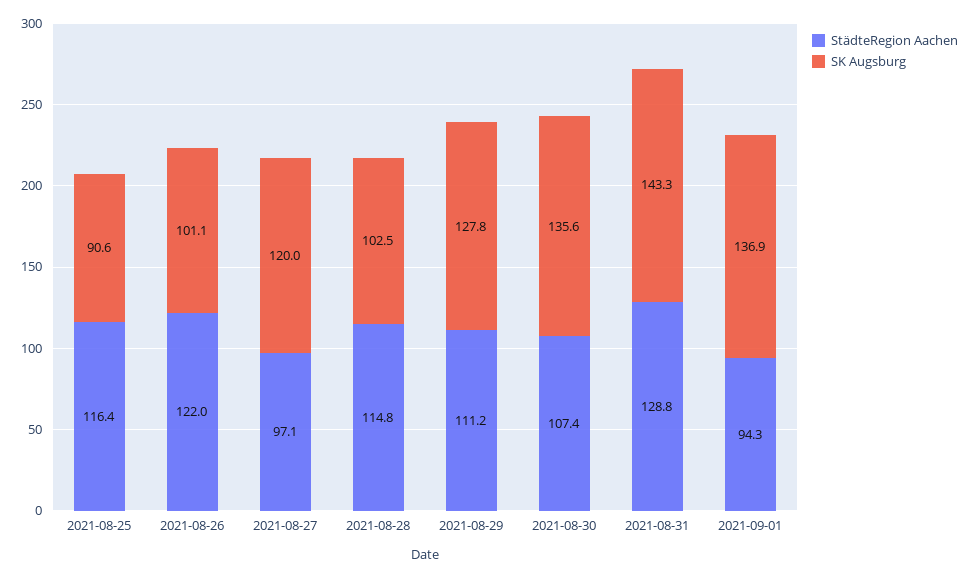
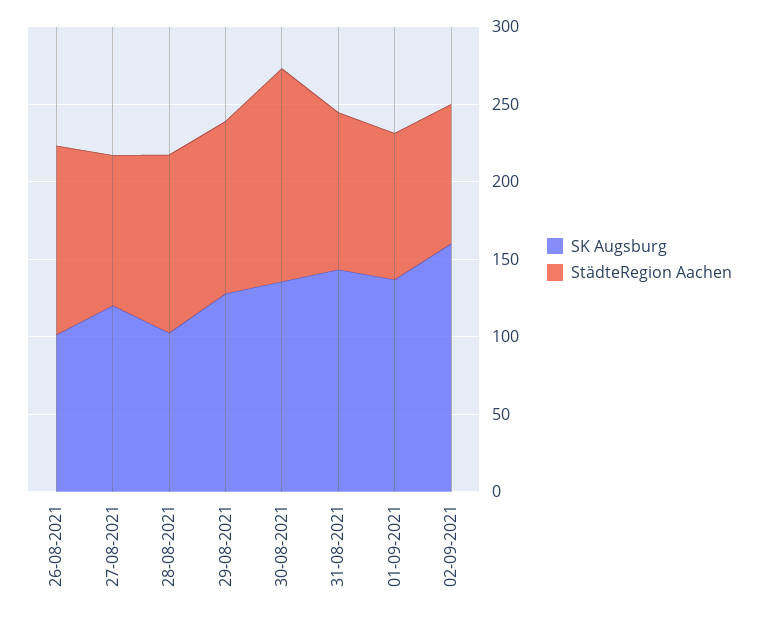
StädteRegion Aachen, 2021-08-25: 116.4 -> none
SK Augsburg, 2021-08-25: 90.6 -> none
StädteRegion Aachen, 2021-08-30: 107.4 -> 140
StädteRegion Aachen, 2021-08-31: 128.8 -> 100
SK Augsburg, 02-09-2021: none -> 160
StädteRegion Aachen, 02-09-2021: none -> 90

